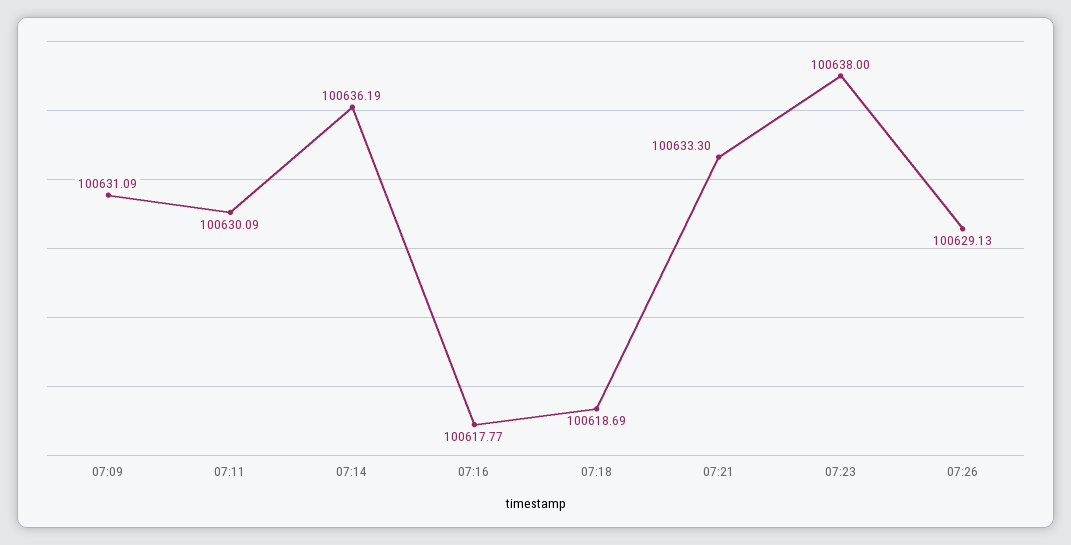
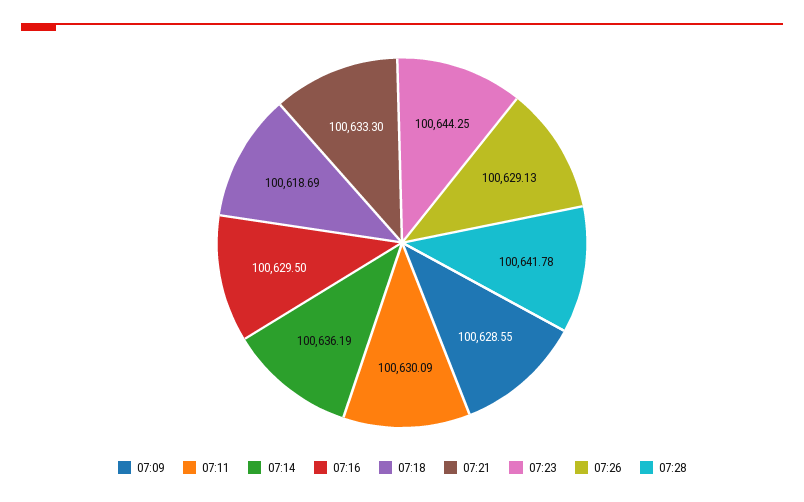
07:09: 100631.09 -> 100628.55
07:16: 100617.77 -> 100629.5
07:23: 100638 -> 100644.25
07:28: none -> 100641.78

